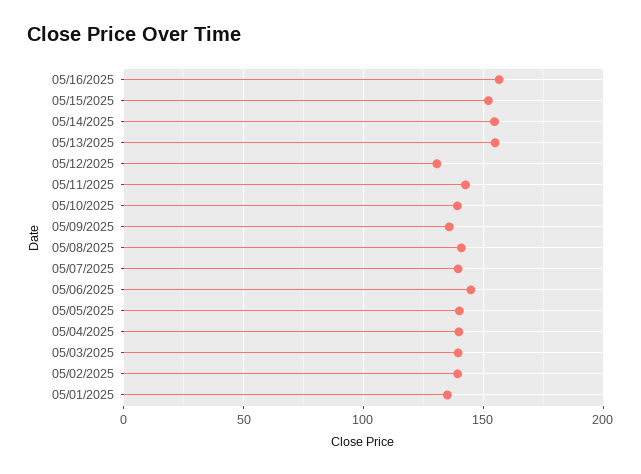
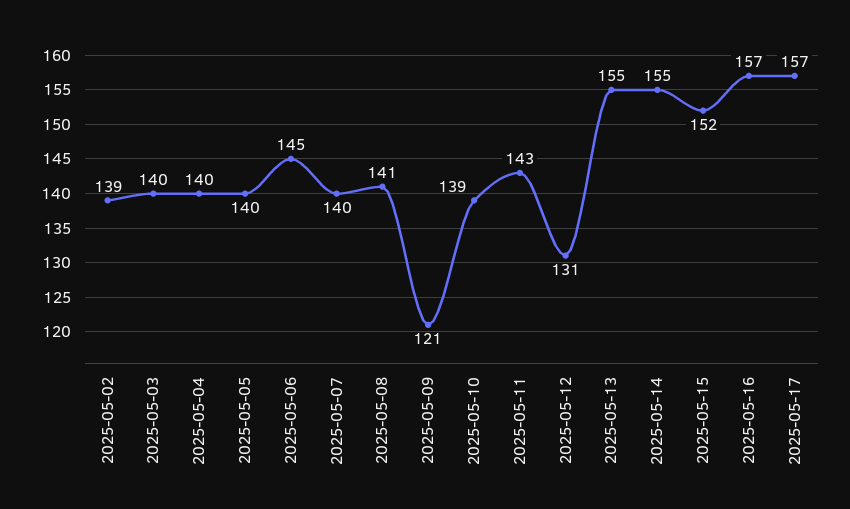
05/09/2025: 135 -> 121
05/01/2025: 135 -> none
2025-05-17: none -> 157

